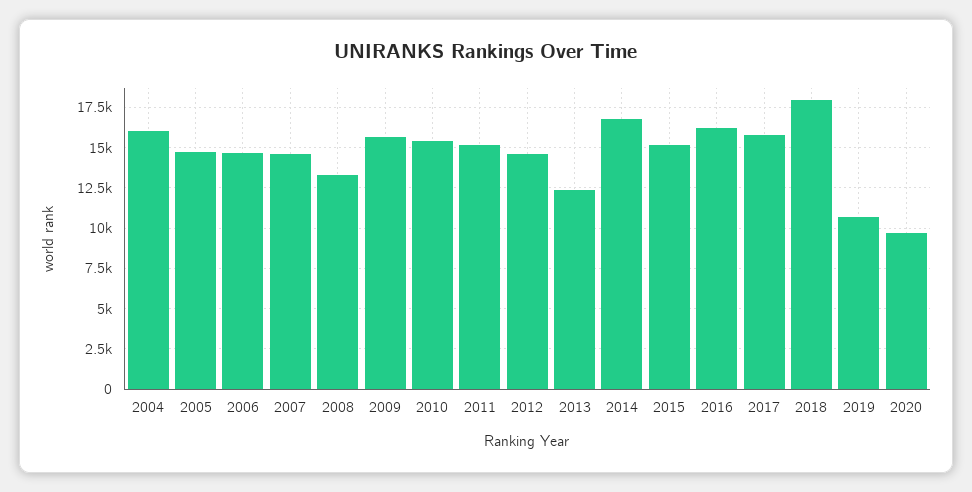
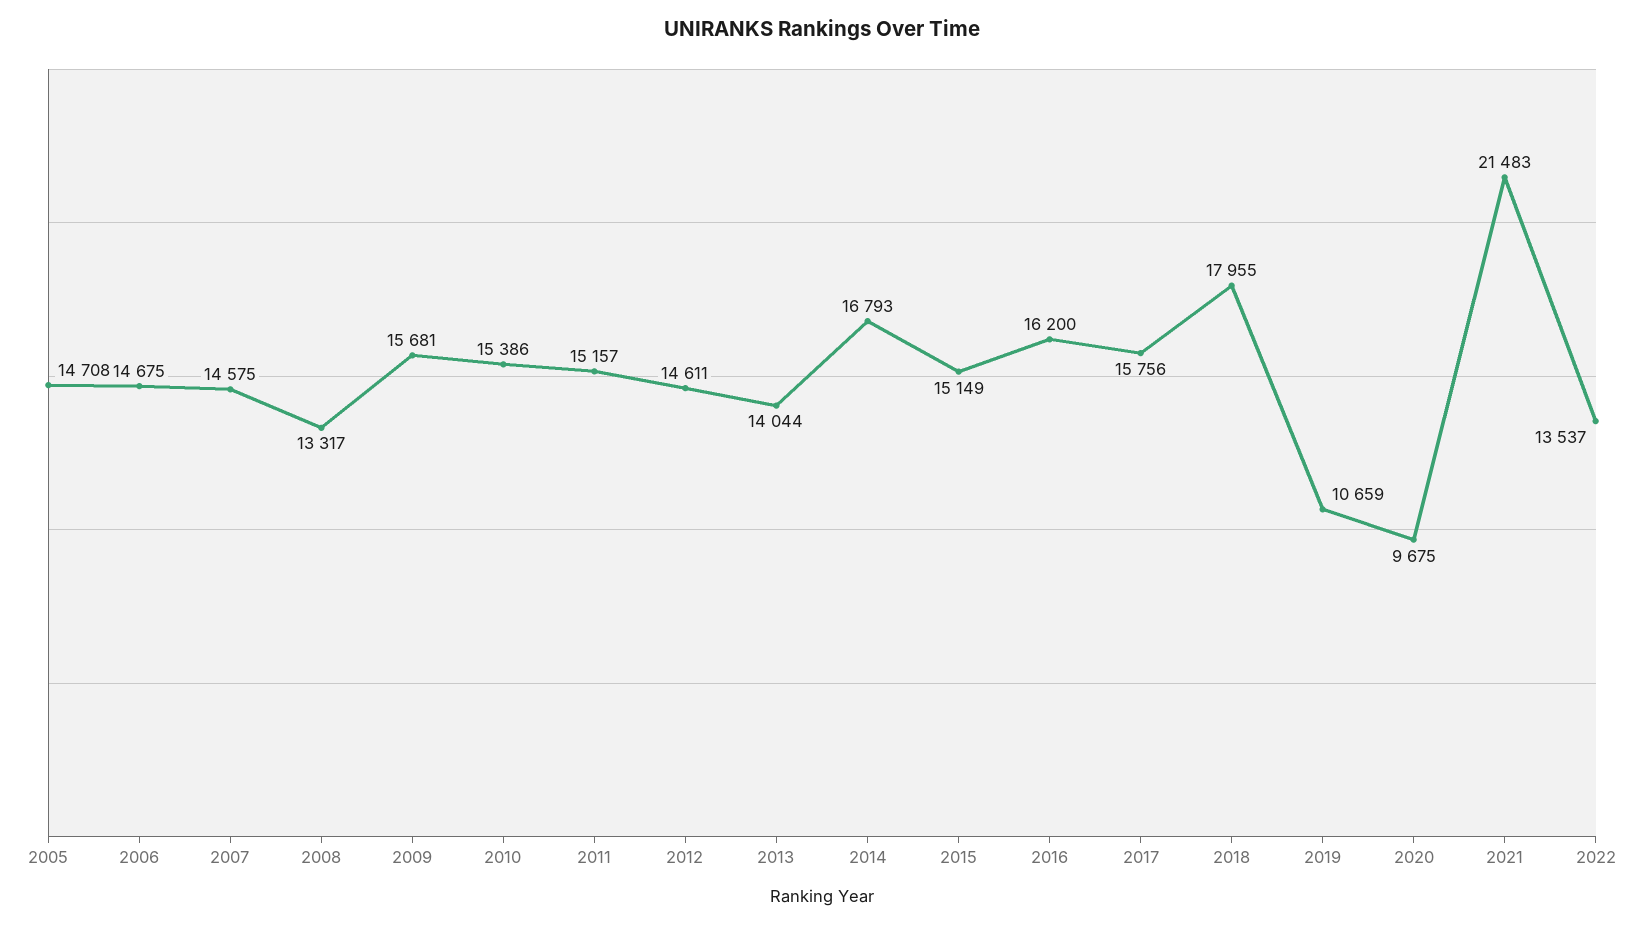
2004: 16000 -> none
2013: 12500 -> 14044
2021: none -> 21483
2022: none -> 13537

